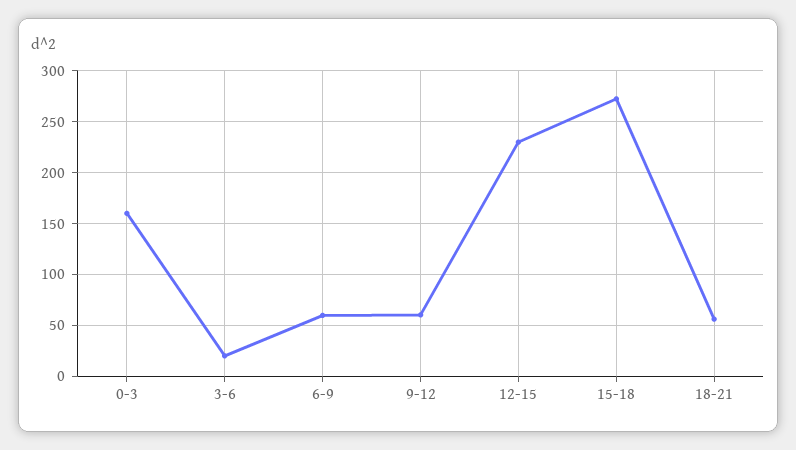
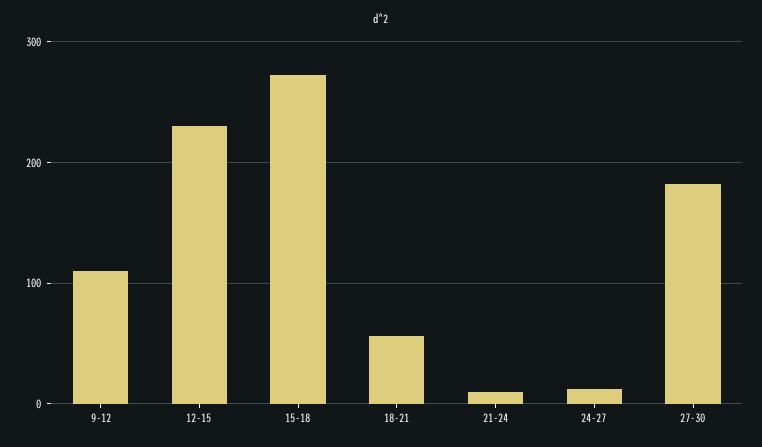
0-3: 160 -> none
3-6: 20 -> none
6-9: 60 -> none
9-12: 60 -> 110
21-24: none -> 10
24-27: none -> 10
27-30: none -> 180

